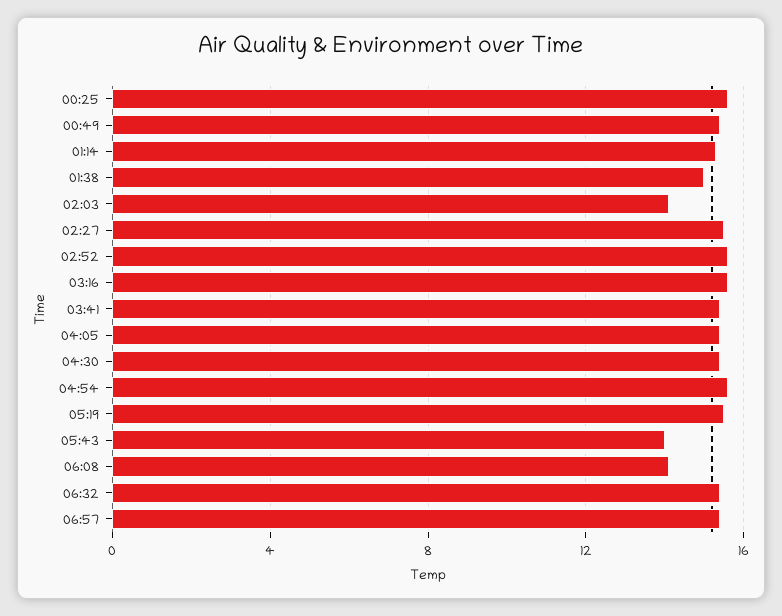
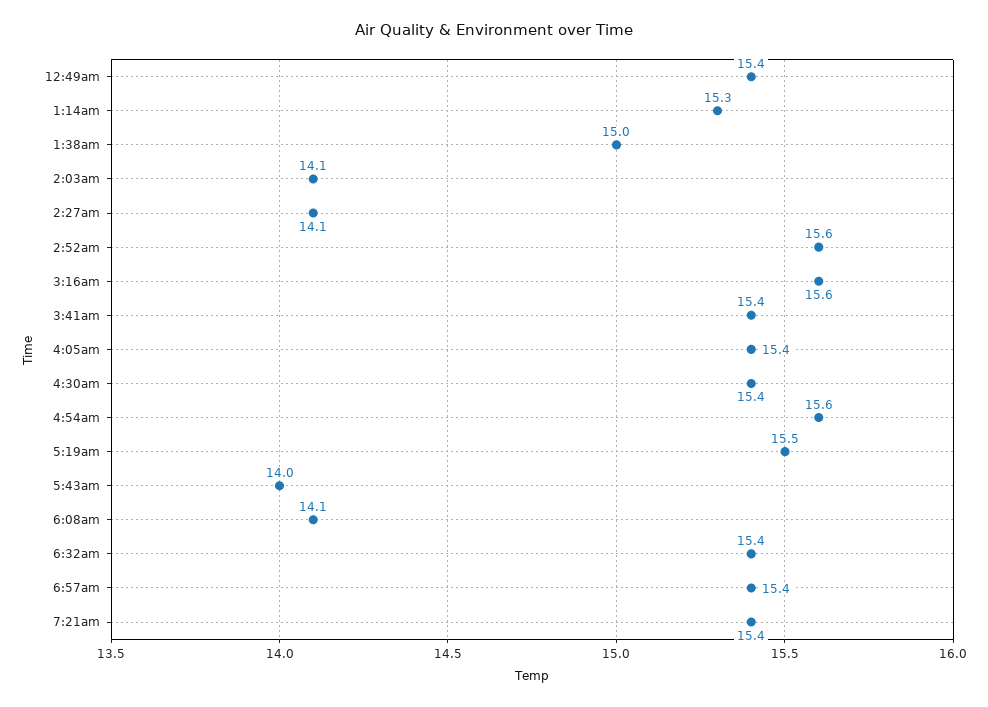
00:25: 15.5 -> none
02:27: 15.5 -> 14.1
7:21am: none -> 15.4

